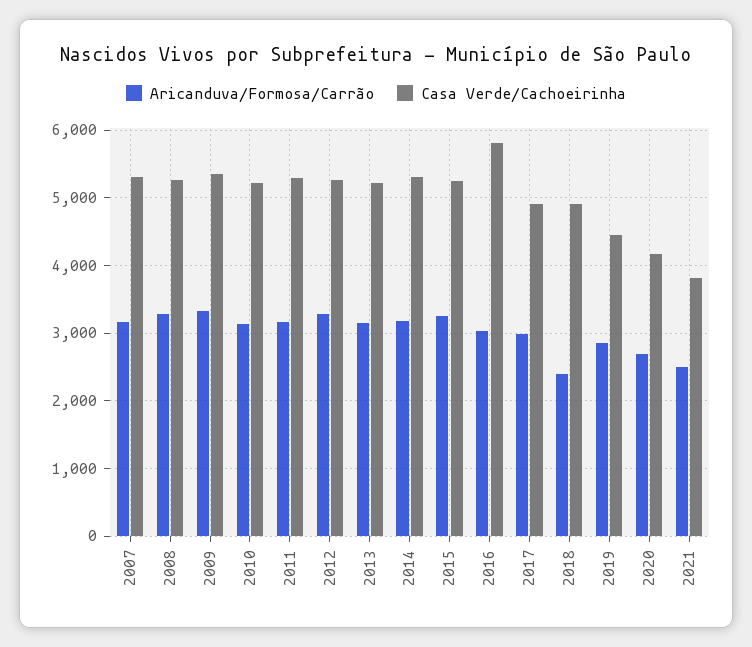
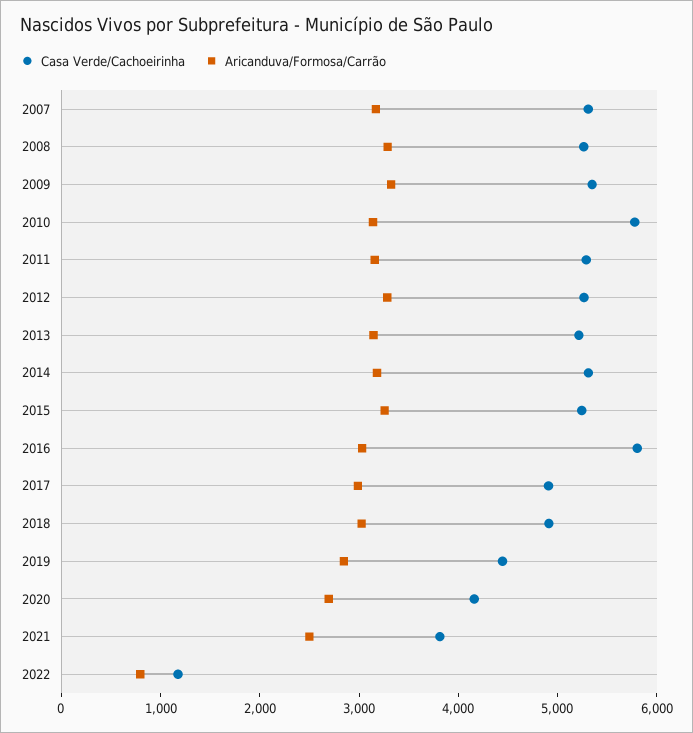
Casa Verde/Cachoeirinha, 2010: 5200 -> 5800
Aricanduva/Formosa/Carrão, 2018: 2400 -> 3000
Casa Verde/Cachoeirinha, 2022: none -> 1200
Aricanduva/Formosa/Carrão, 2022: none -> 800

